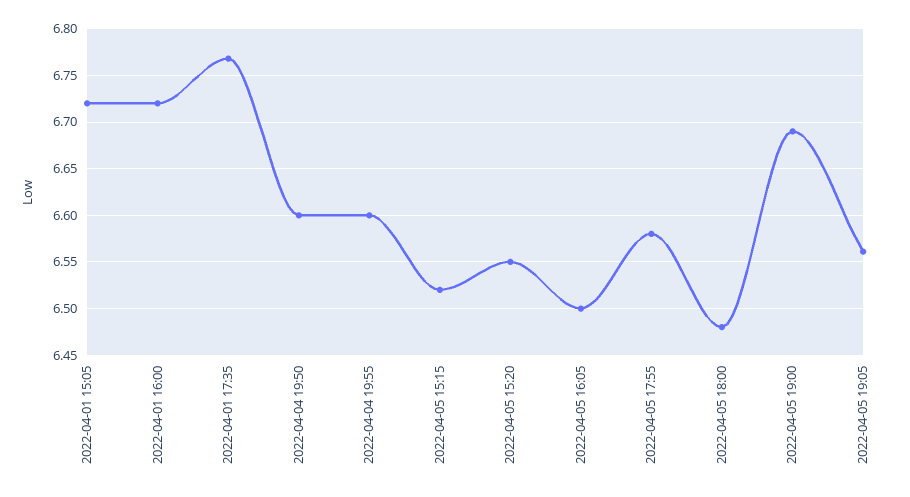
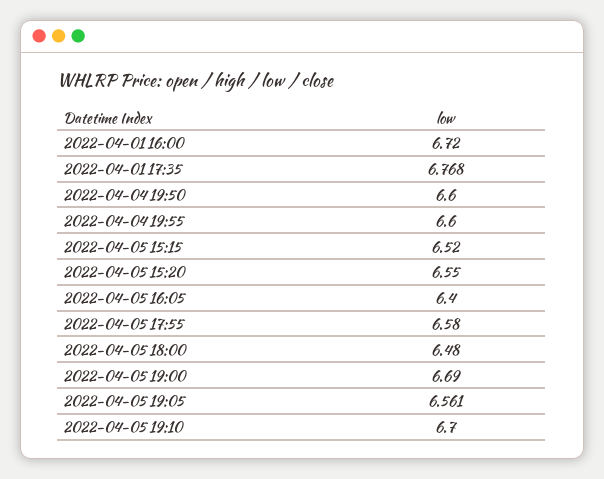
2022-04-01 15:05: 6.72 -> none
2022-04-05 16:05: 6.5 -> 6.4
2022-04-05 19:10: none -> 6.7

